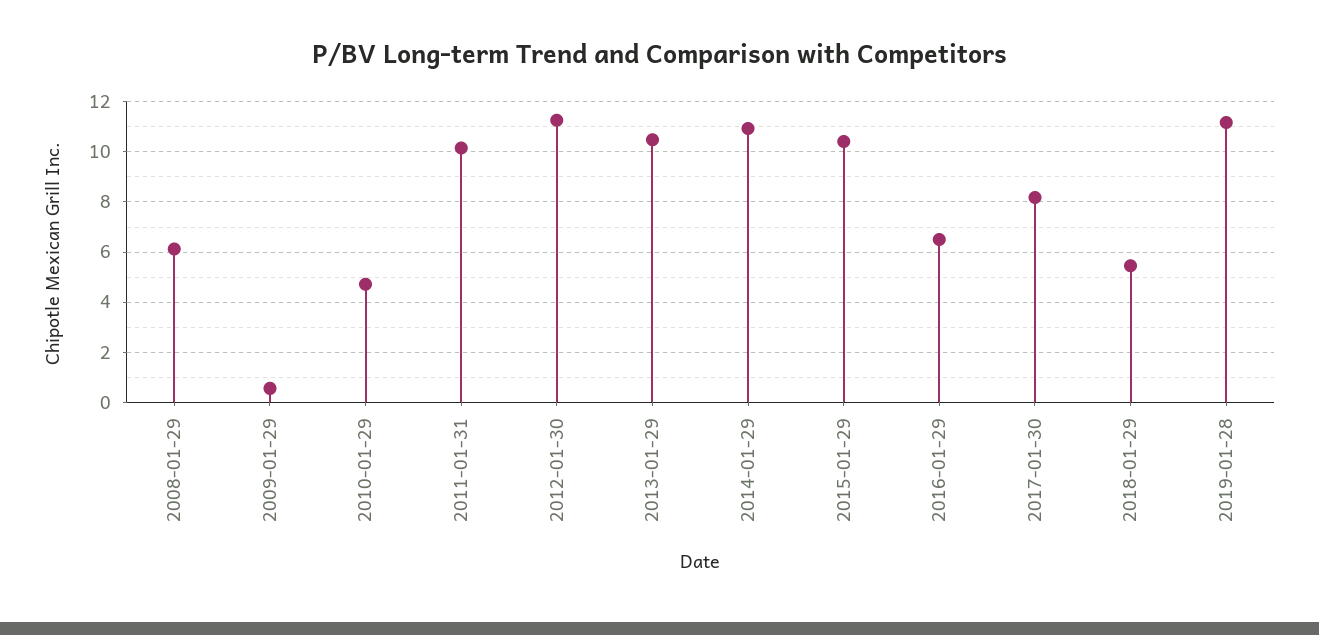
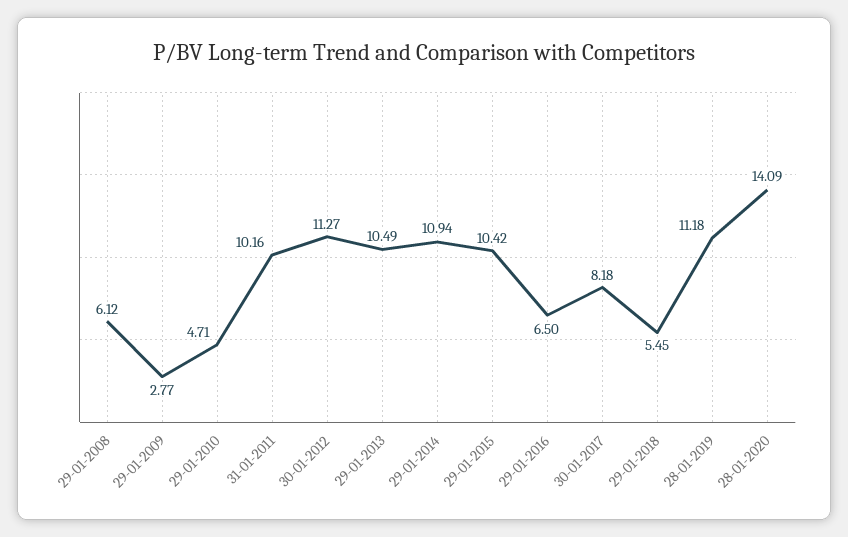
2009-01-29: 0.5 -> 2.77
28-01-2020: none -> 14.09

